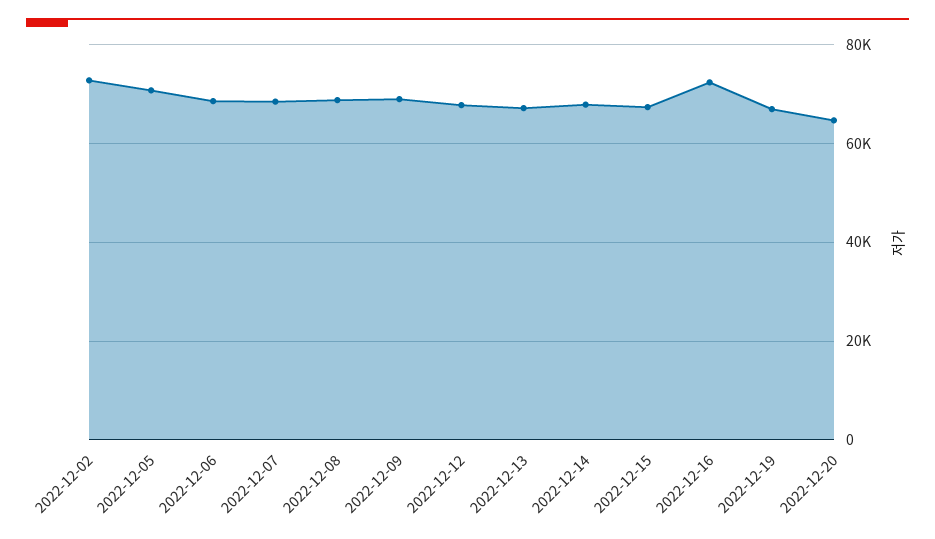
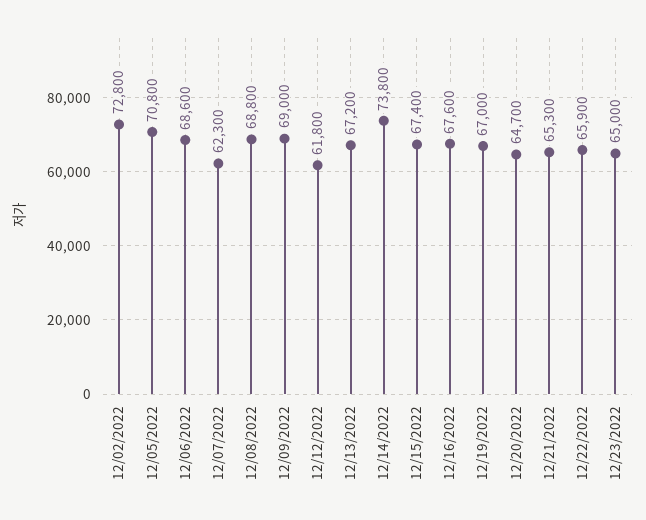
2022-12-07: 68000 -> 62300
2022-12-12: 68000 -> 61800
2022-12-14: 68000 -> 73800
2022-12-16: 72000 -> 67600
12/21/2022: none -> 65300
12/22/2022: none -> 65900
12/23/2022: none -> 65000

